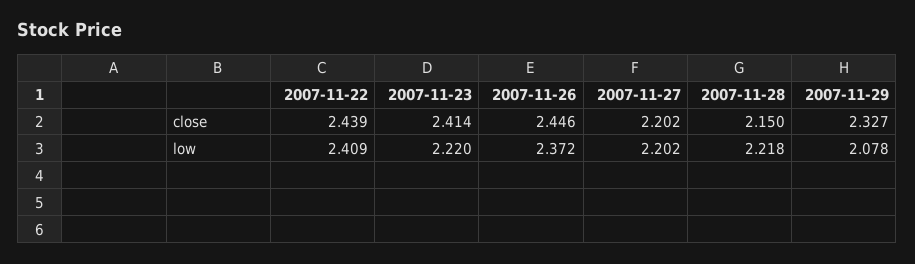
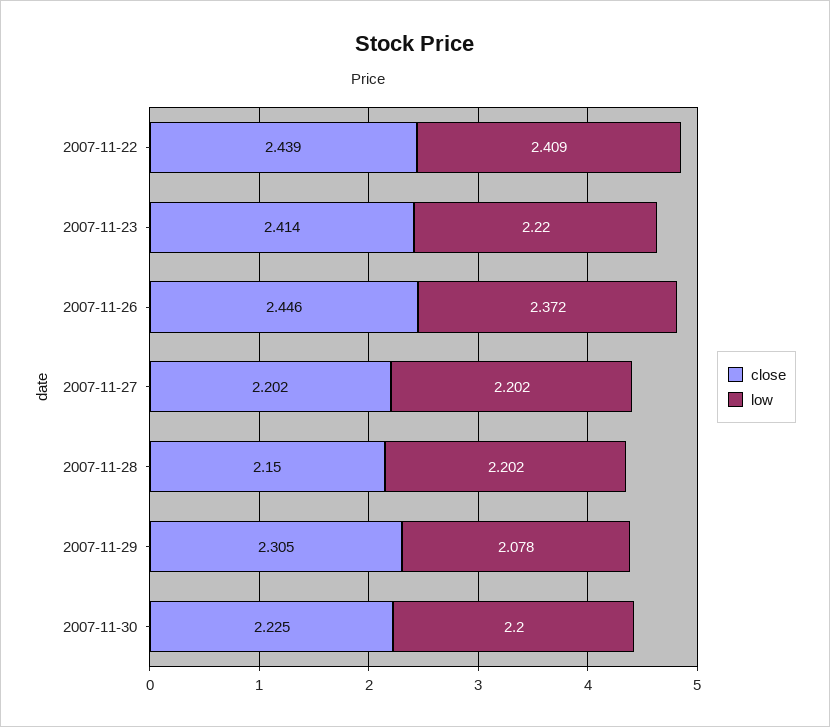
close, 2007-11-29: 2.327 -> 2.305
low, 2007-11-28: 2.218 -> 2.202
close, 2007-11-30: none -> 2.225
low, 2007-11-30: none -> 2.2

